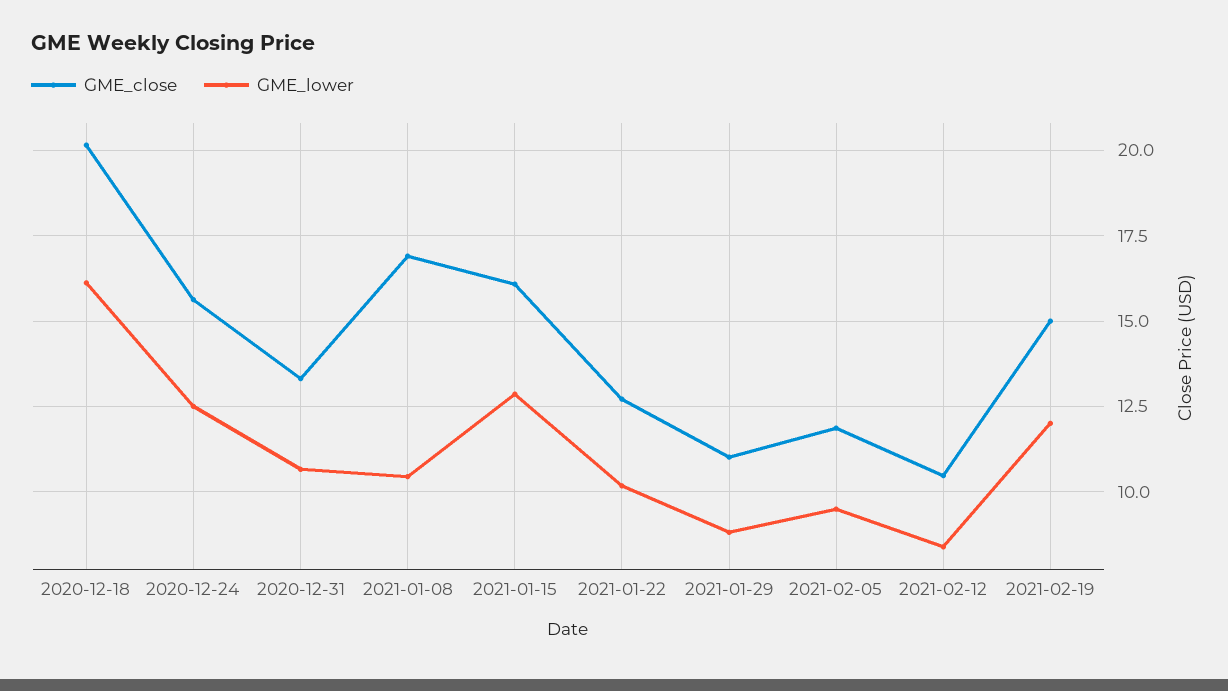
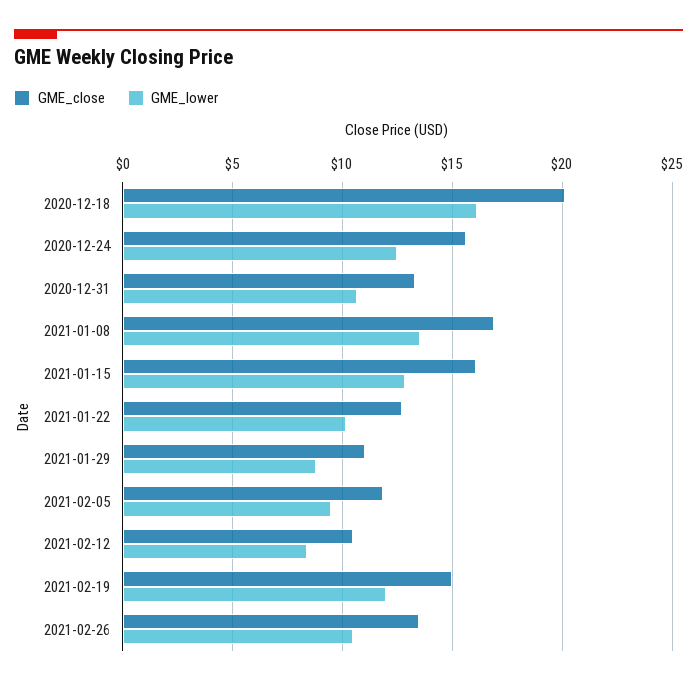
GME_lower, 2021-01-08: 10.5 -> 13.5
GME_close, 2021-02-26: none -> 13.5
GME_lower, 2021-02-26: none -> 10.5

